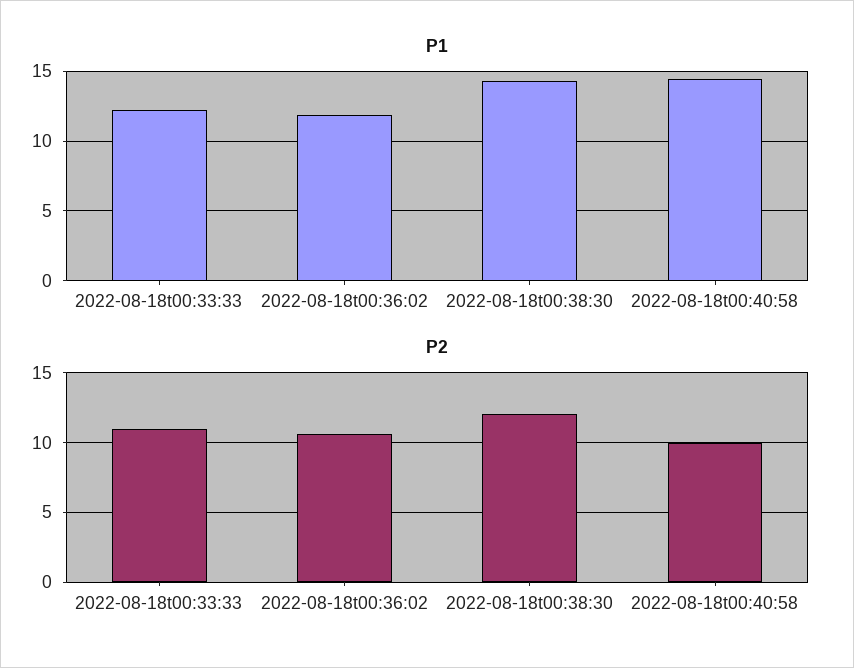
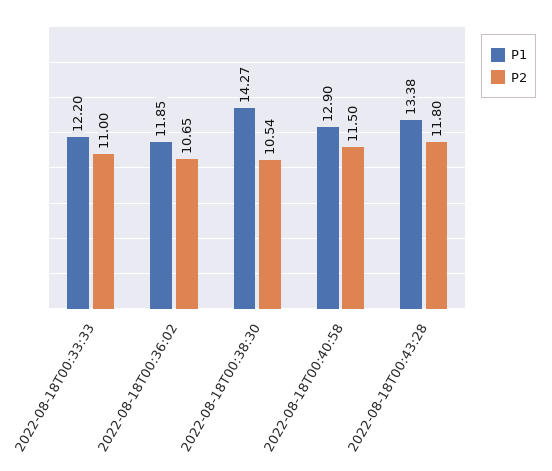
P1, 2022-08-18t00:40:58: 14.5 -> 12.9
P2, 2022-08-18t00:38:30: 12 -> 10.54
P2, 2022-08-18t00:40:58: 10 -> 11.5
P1, 2022-08-18T00:43:28: none -> 13.38
P2, 2022-08-18T00:43:28: none -> 11.8

